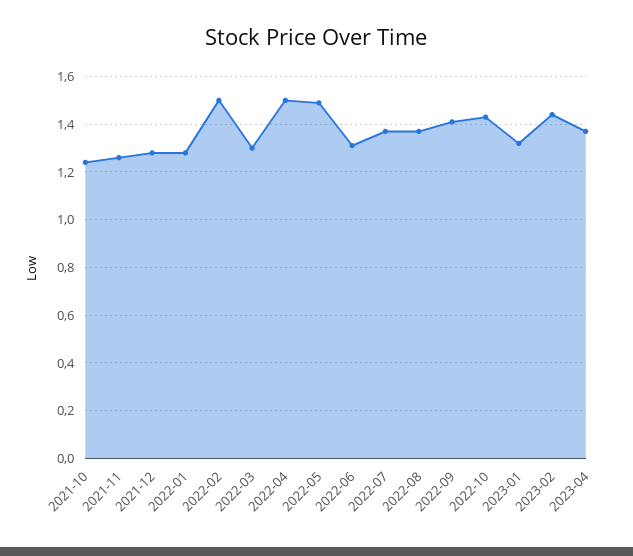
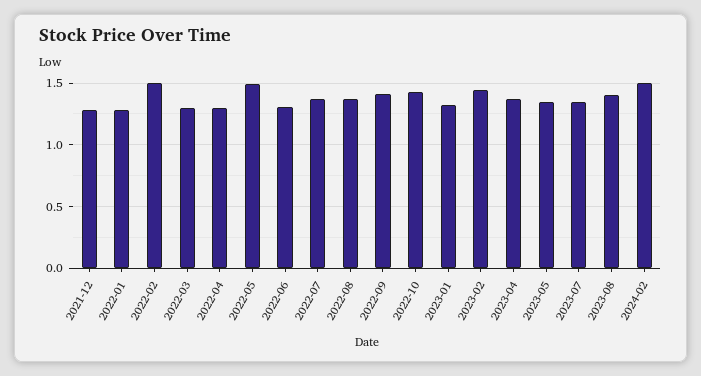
2021-10: 1.25 -> none
2021-11: 1.25 -> none
2022-04: 1.5 -> 1.3
2023-05: none -> 1.35
2023-07: none -> 1.35
2023-08: none -> 1.4
2024-02: none -> 1.5

